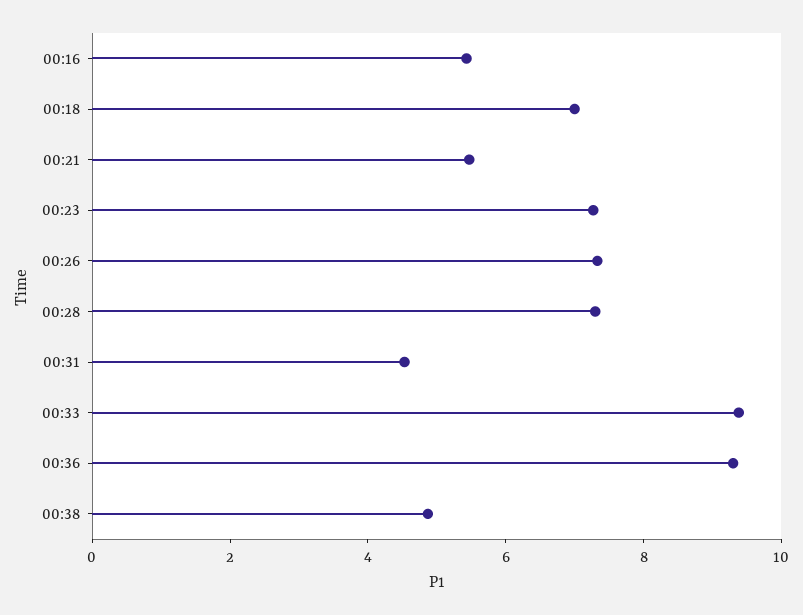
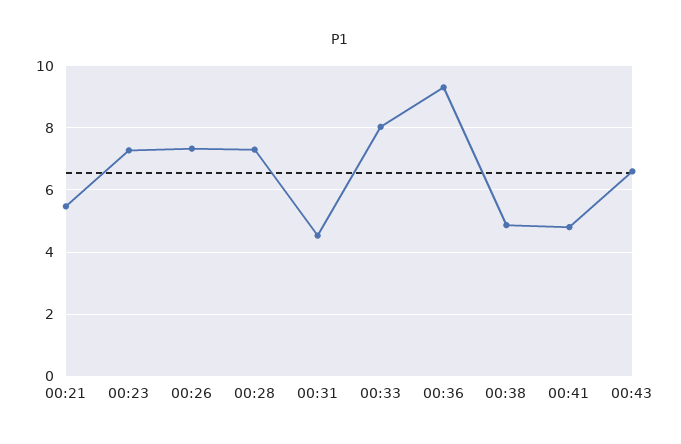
00:16: 5.5 -> none
00:18: 7 -> none
00:33: 9.5 -> 8
00:41: none -> 4.8
00:43: none -> 6.6

